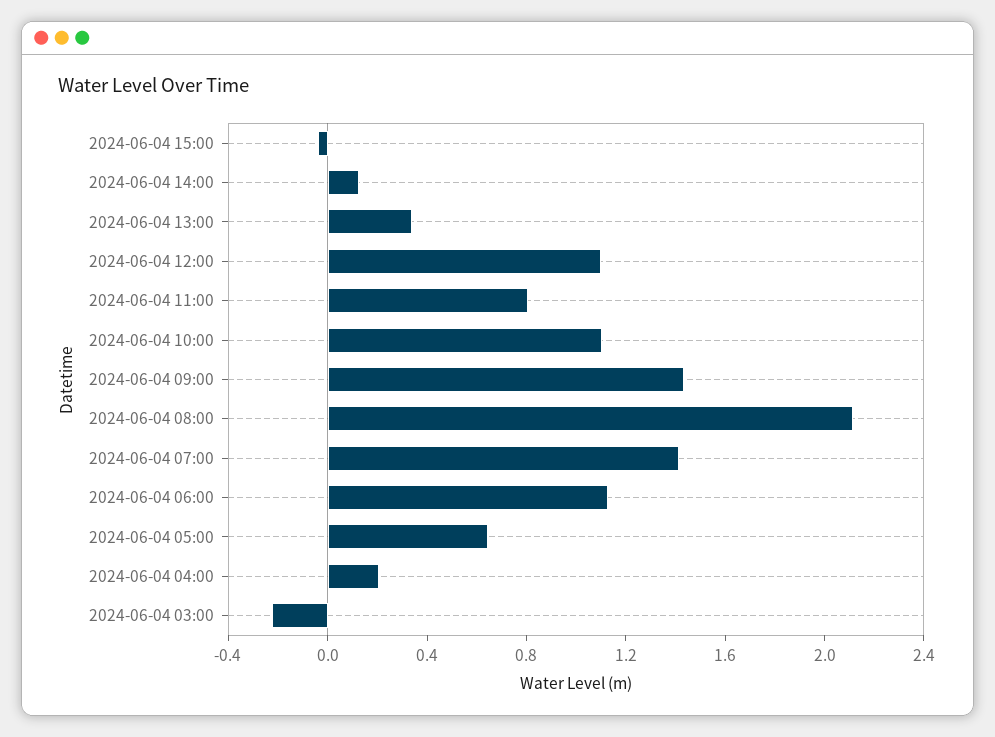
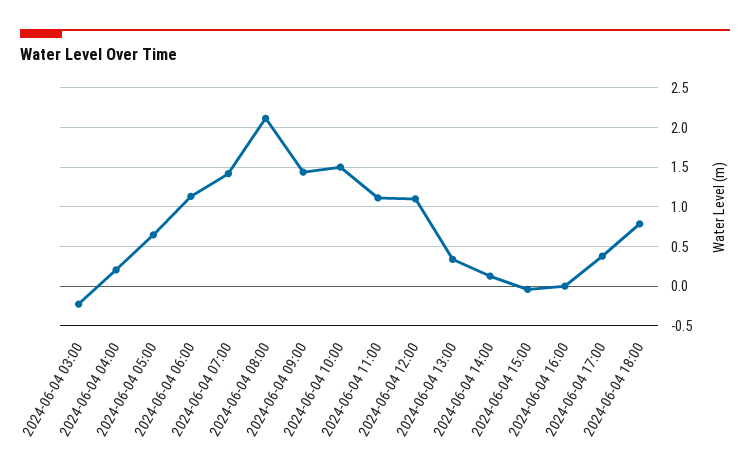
2024-06-04 11:00: 0.8 -> 1.1
2024-06-04 10:00: 1.1 -> 1.5
2024-06-04 16:00: none -> 0
2024-06-04 17:00: none -> 0.4
2024-06-04 18:00: none -> 0.8

